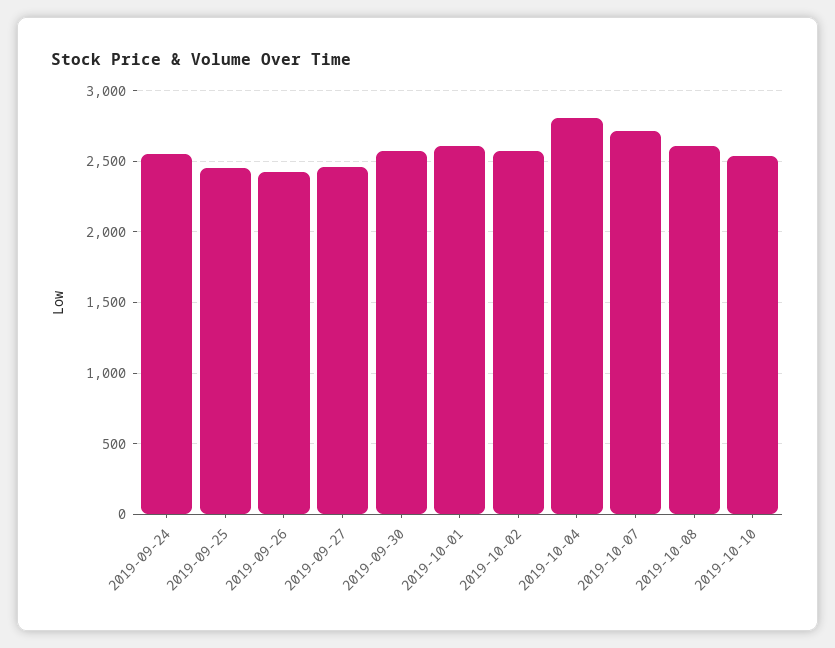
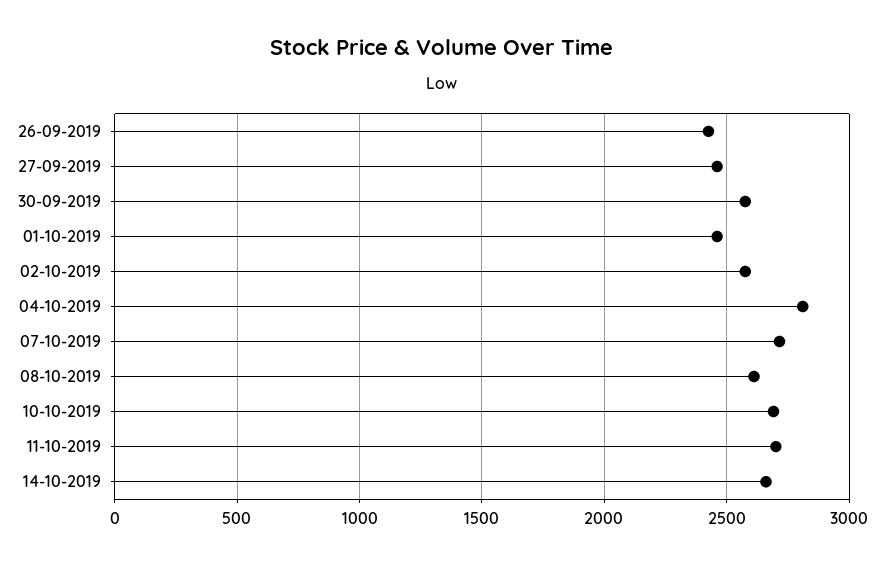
2019-09-24: 2550 -> none
2019-09-25: 2450 -> none
2019-10-01: 2600 -> 2450
2019-10-10: 2550 -> 2700
11-10-2019: none -> 2700
14-10-2019: none -> 2650

